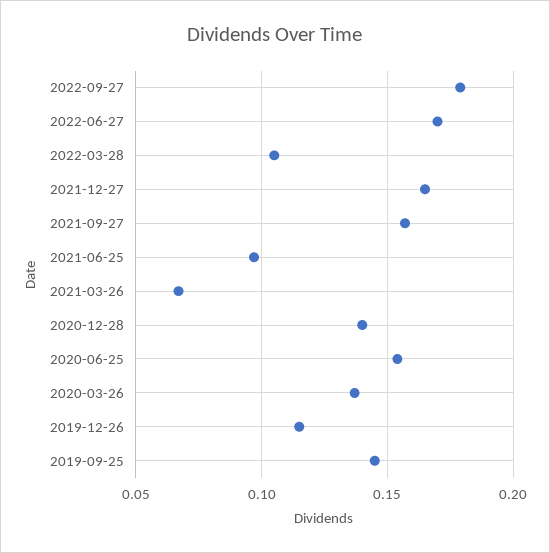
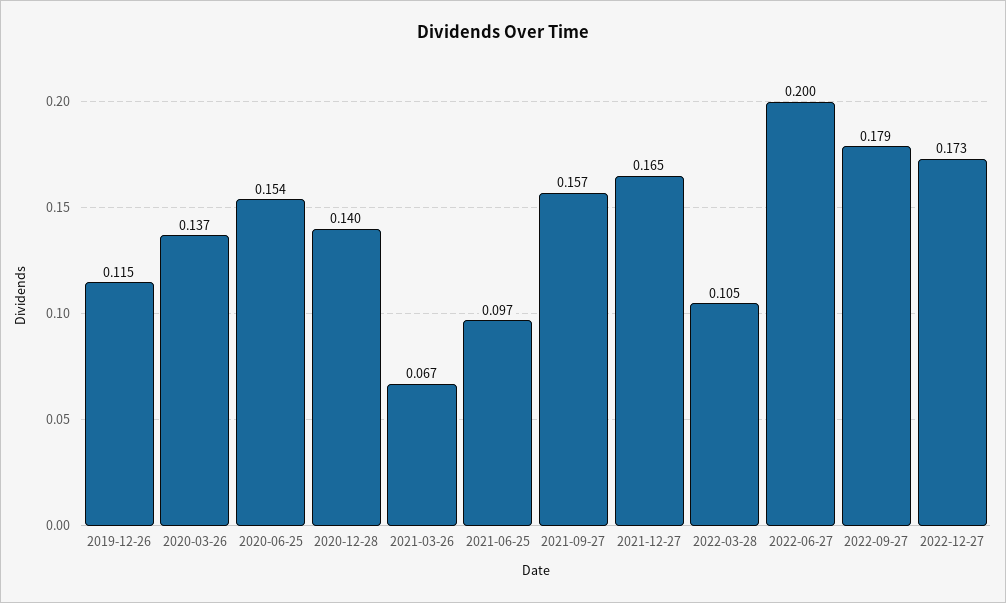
2022-06-27: 0.17 -> 0.2
2019-09-25: 0.145 -> none
2022-12-27: none -> 0.173

